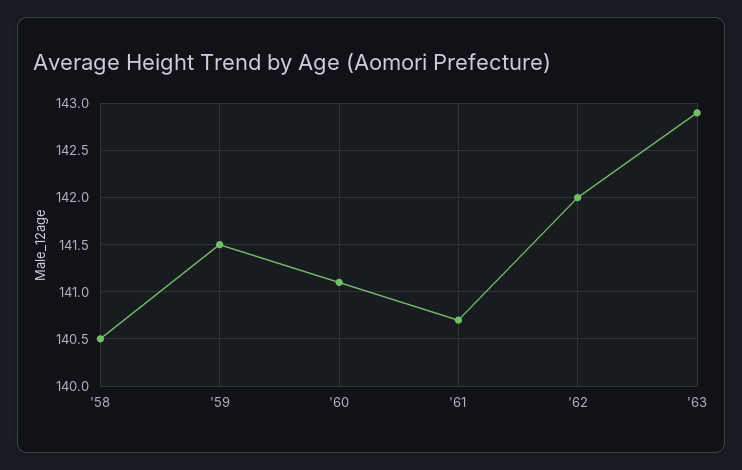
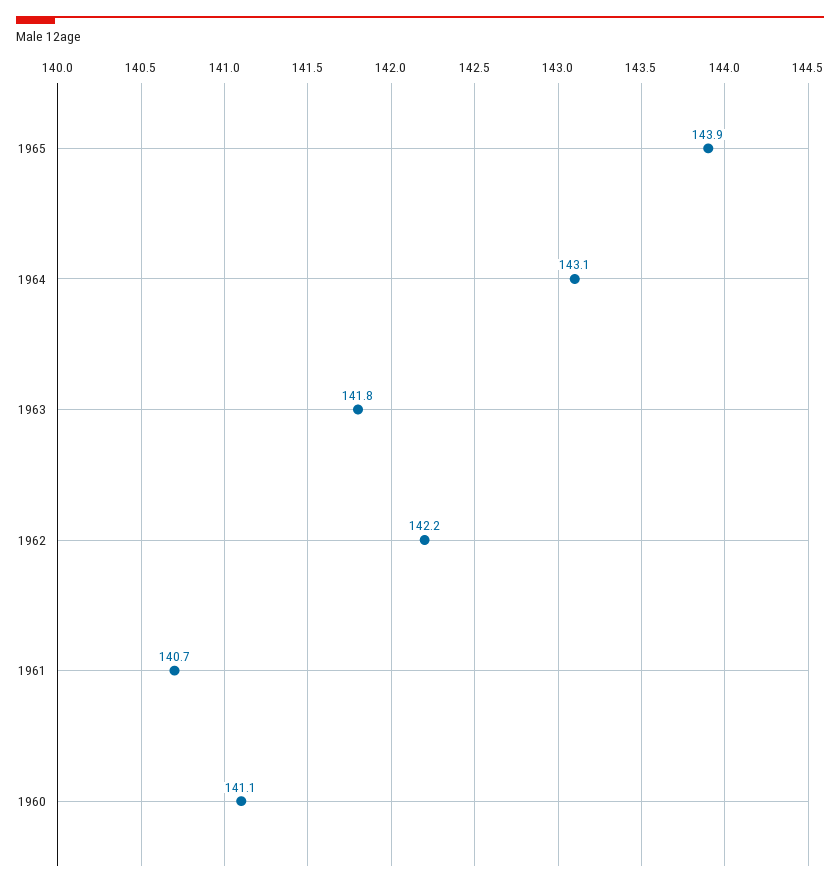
'58: 140.5 -> none
'59: 141.5 -> none
'62: 142 -> 142.2
'63: 142.9 -> 141.8
1965: none -> 143.9
1964: none -> 143.1

